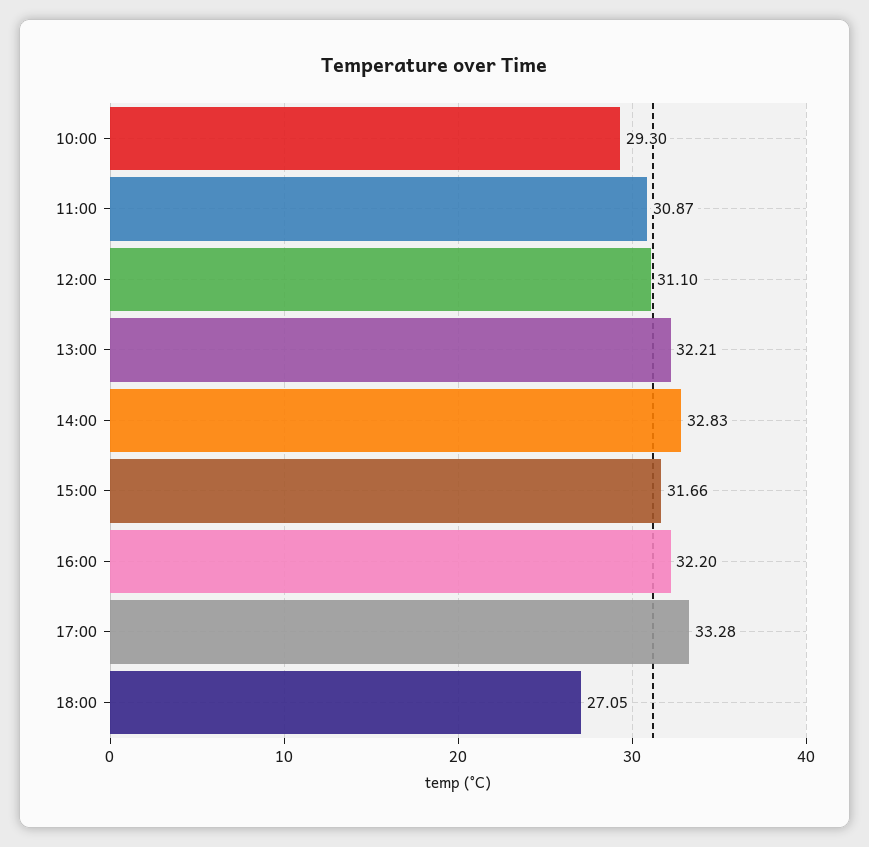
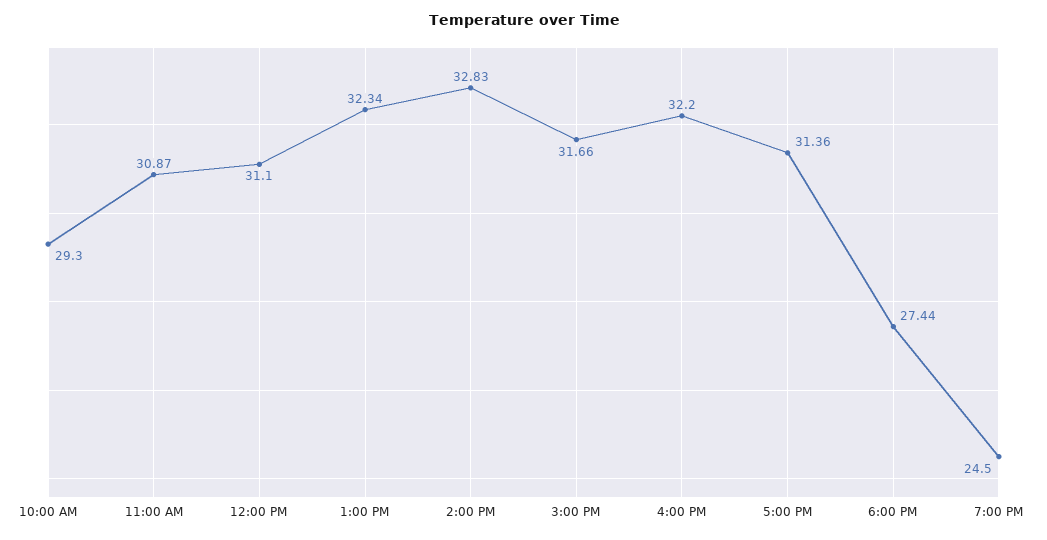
13:00: 32.21 -> 32.34
17:00: 33.28 -> 31.36
18:00: 27.05 -> 27.44
7:00 PM: none -> 24.5

